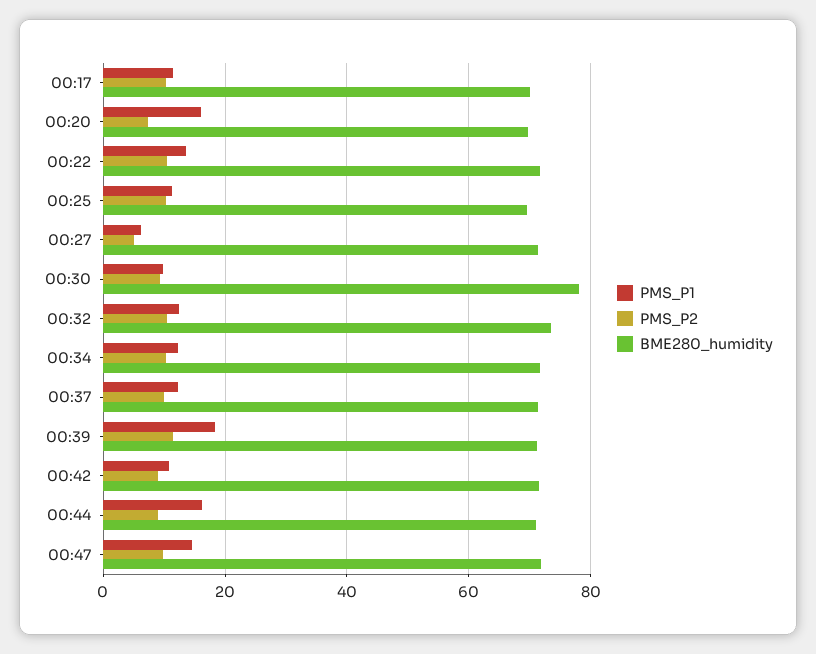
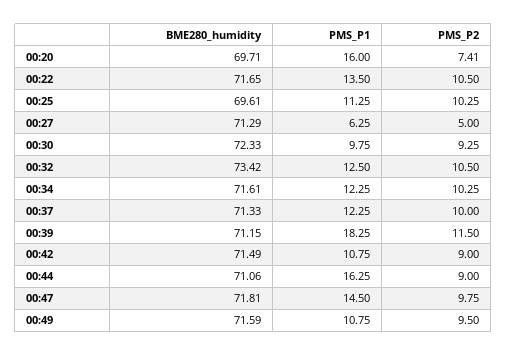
PMS_P1, 00:17: 12 -> none
PMS_P2, 00:17: 10 -> none
BME280_humidity, 00:17: 70 -> none
BME280_humidity, 00:30: 78 -> 72.33
BME280_humidity, 00:49: none -> 71.59
PMS_P1, 00:49: none -> 10.75
PMS_P2, 00:49: none -> 9.5

